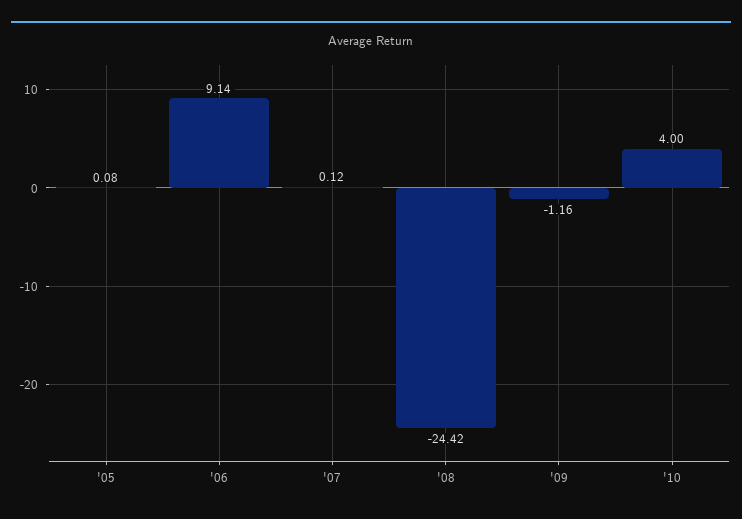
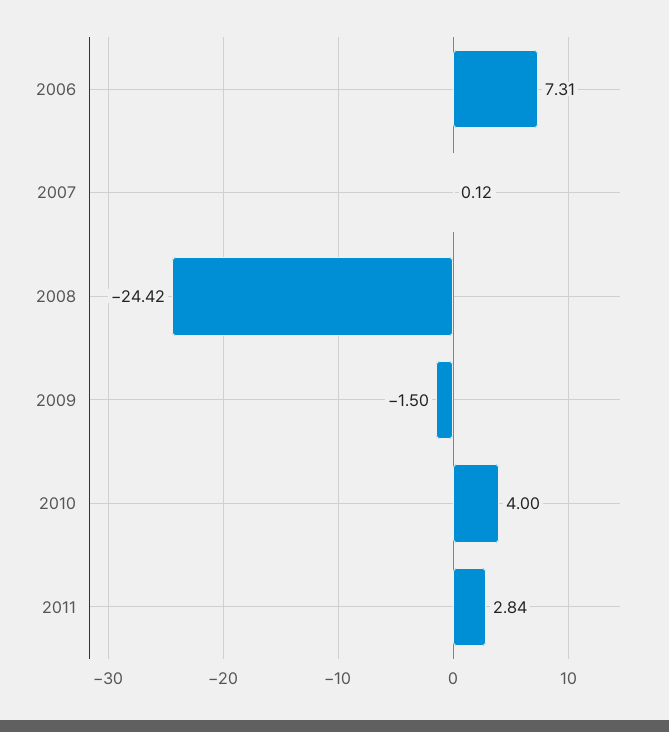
'05: 0.08 -> none
'06: 9.14 -> 7.31
'09: -1.16 -> -1.5
2011: none -> 2.84

